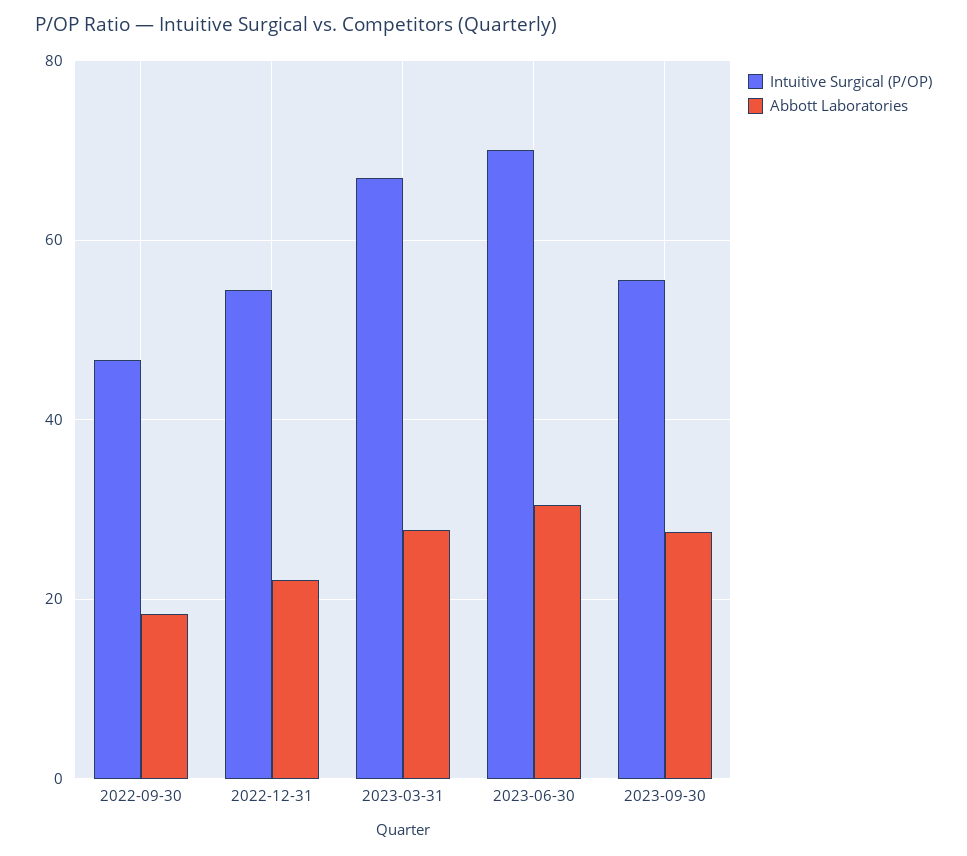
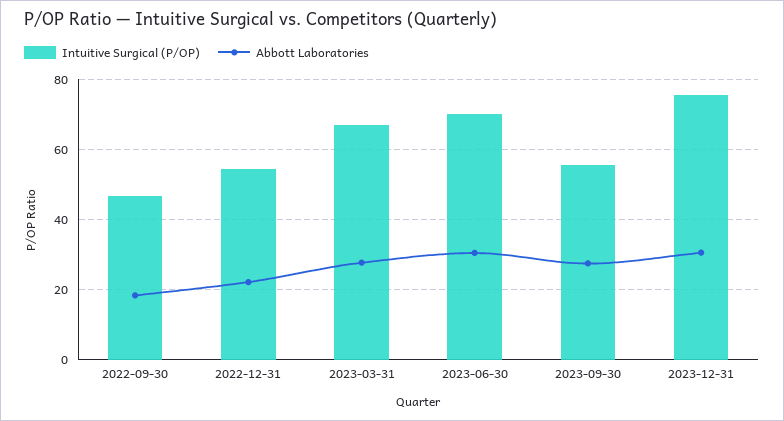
Intuitive Surgical (P/OP), 2023-12-31: none -> 76
Abbott Laboratories, 2023-12-31: none -> 30

